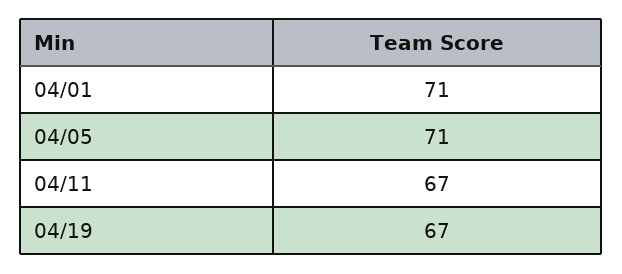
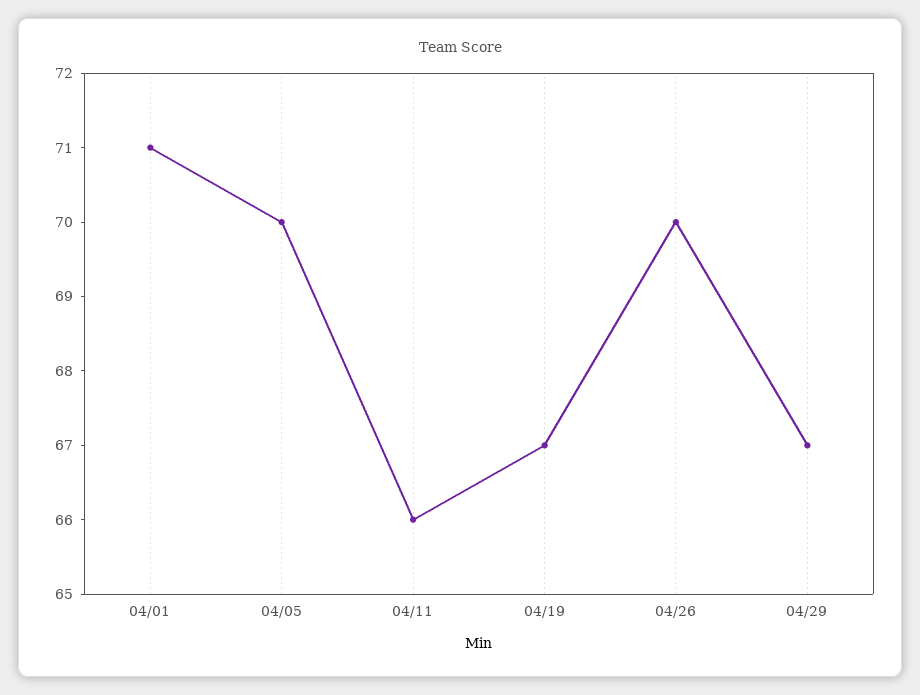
04/05: 71 -> 70
04/11: 67 -> 66
04/26: none -> 70
04/29: none -> 67

